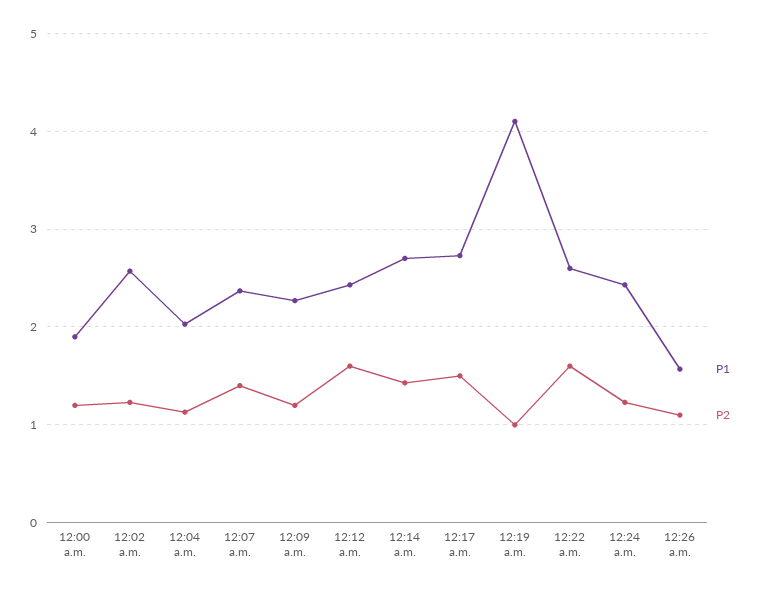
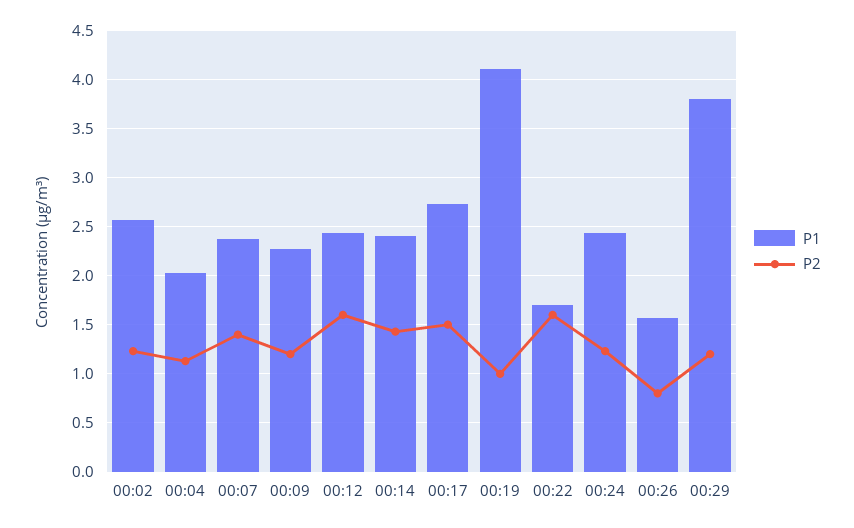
P1, 12:00 a.m.: 1.9 -> none
P2, 12:00 a.m.: 1.2 -> none
P1, 12:14 a.m.: 2.7 -> 2.4
P1, 12:22 a.m.: 2.6 -> 1.7
P2, 12:26 a.m.: 1.1 -> 0.8
P1, 00:29: none -> 3.8
P2, 00:29: none -> 1.2

